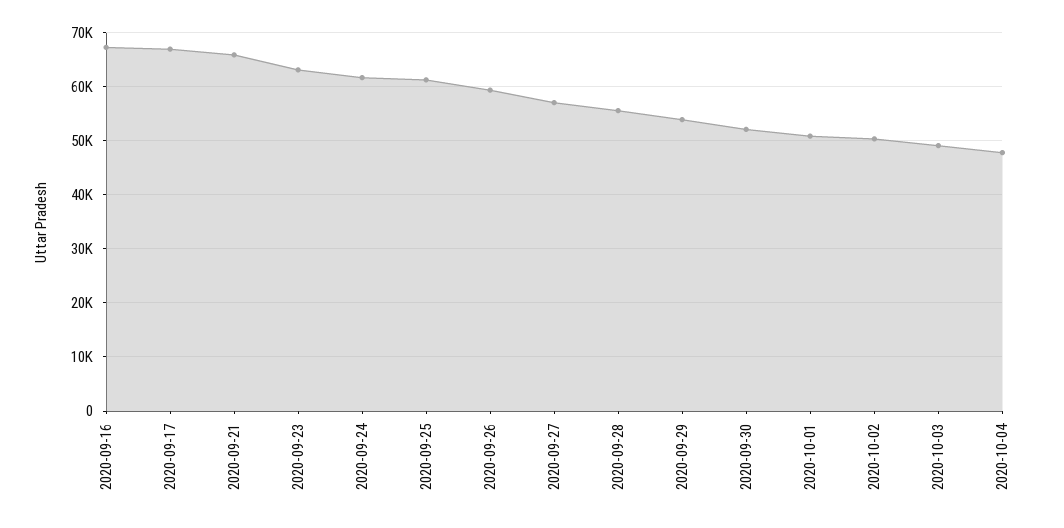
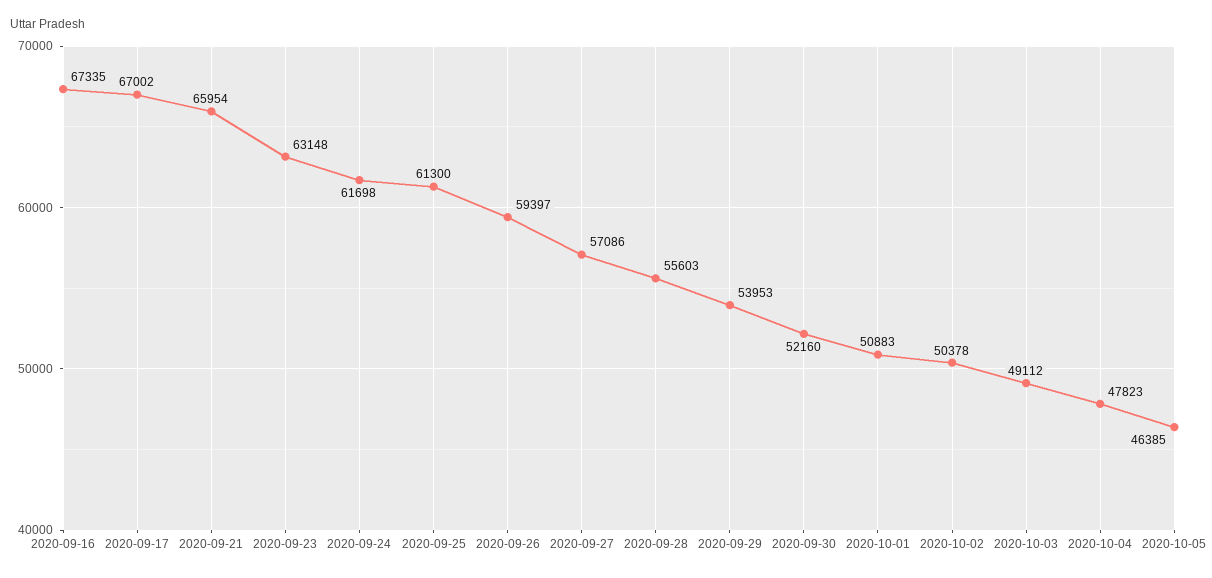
2020-10-05: none -> 46385

